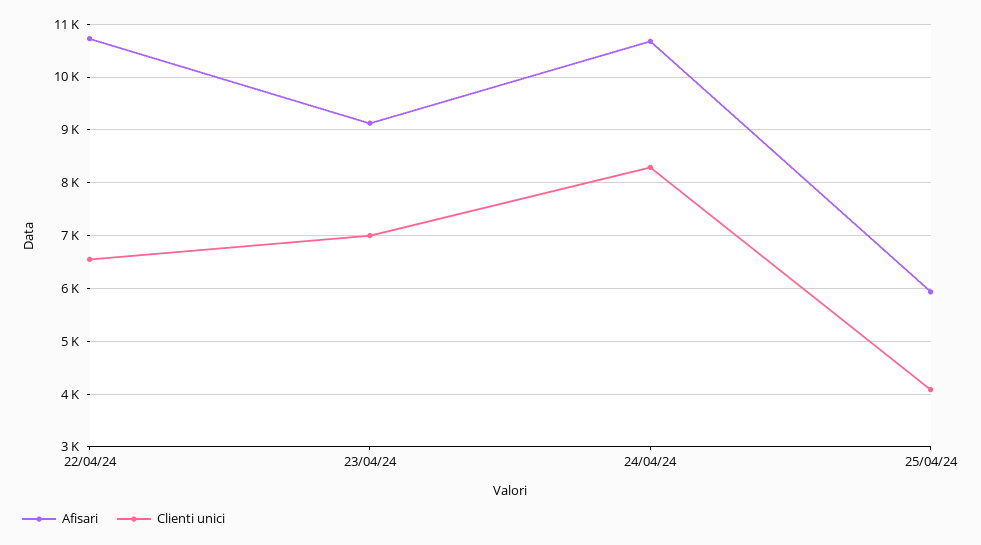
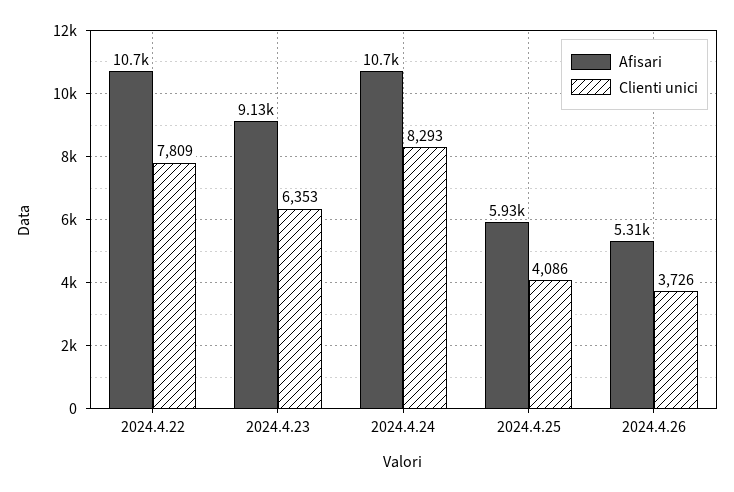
Clienti unici, 22/04/24: 6600 -> 7809
Clienti unici, 23/04/24: 7000 -> 6353
Afisari, 2024.4.26: none -> 5310
Clienti unici, 2024.4.26: none -> 3726

